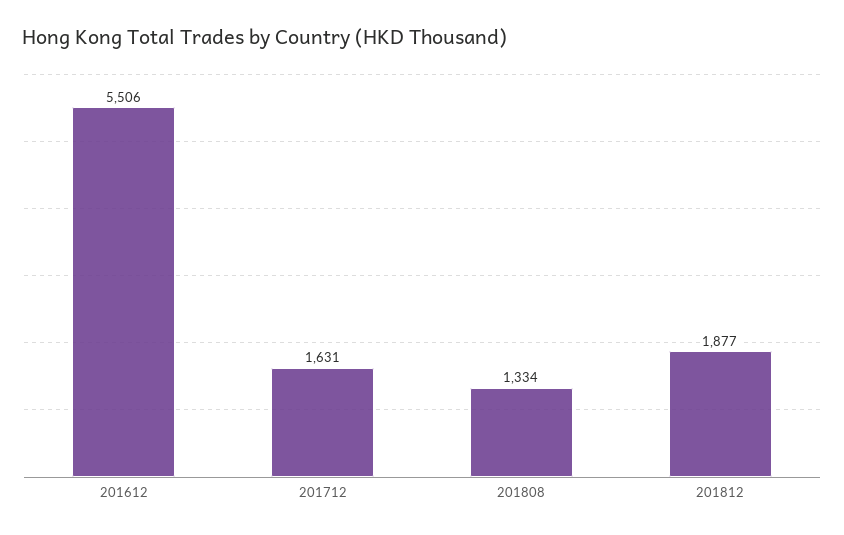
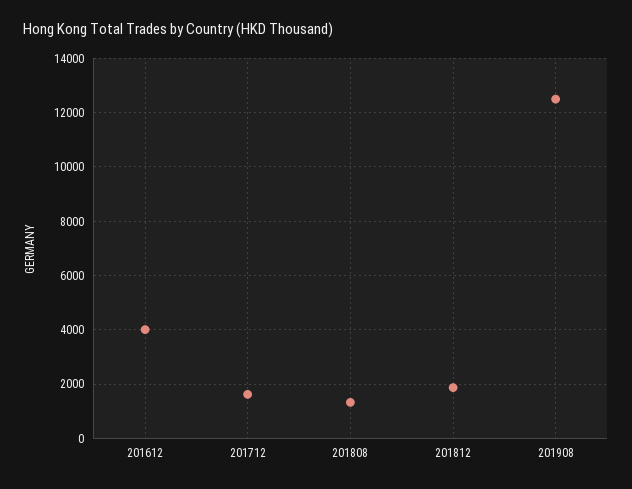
201612: 5506 -> 4000
201908: none -> 12500

